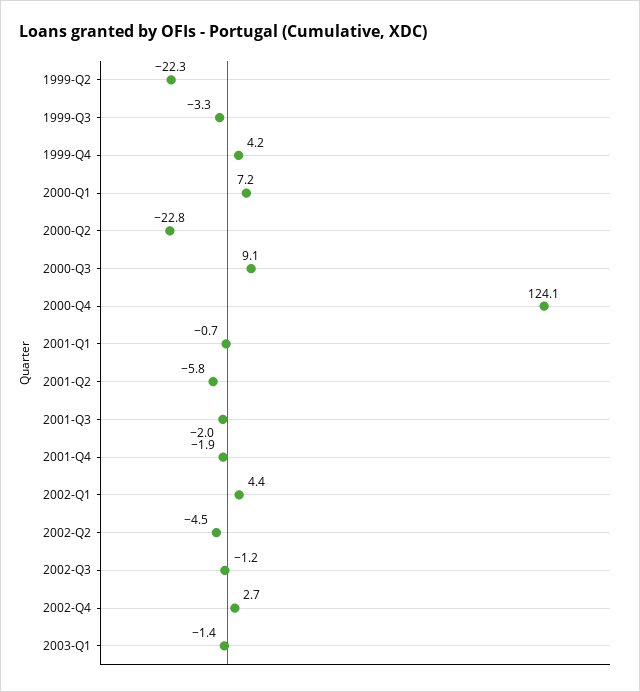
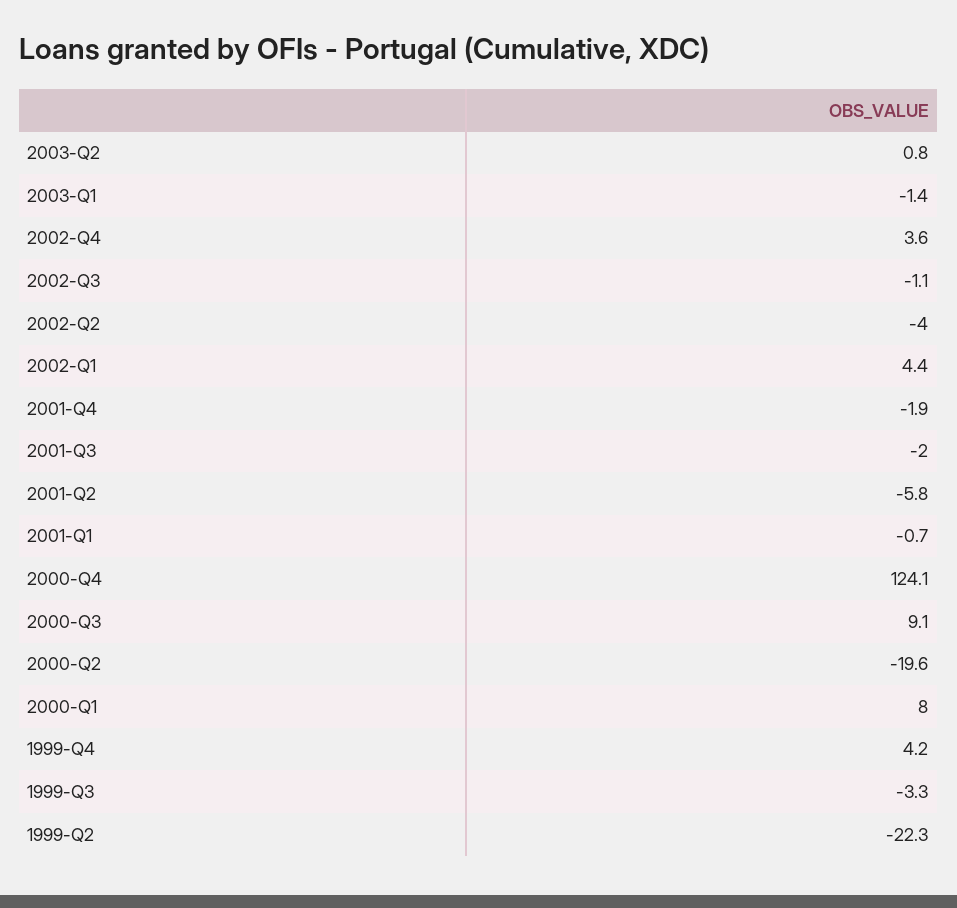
2000-Q1: 7.2 -> 8
2000-Q2: -22.8 -> -19.6
2002-Q2: -4.5 -> -4
2002-Q3: -1.2 -> -1.1
2002-Q4: 2.7 -> 3.6
2003-Q2: none -> 0.8

